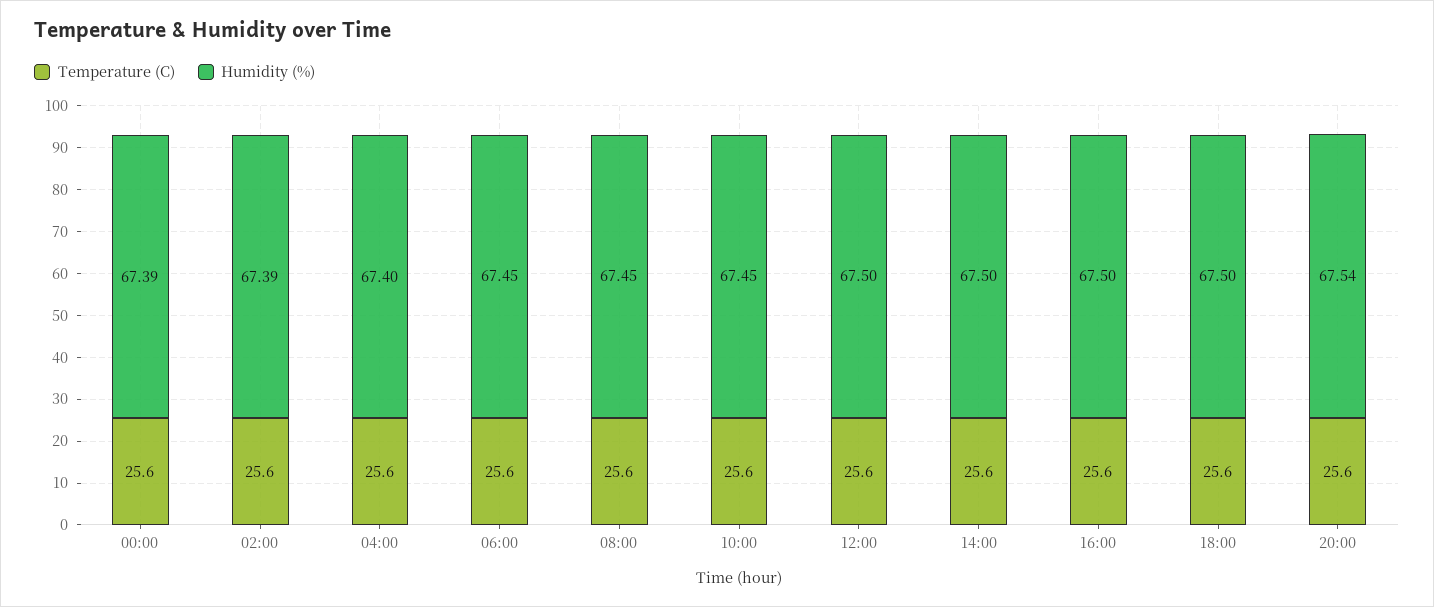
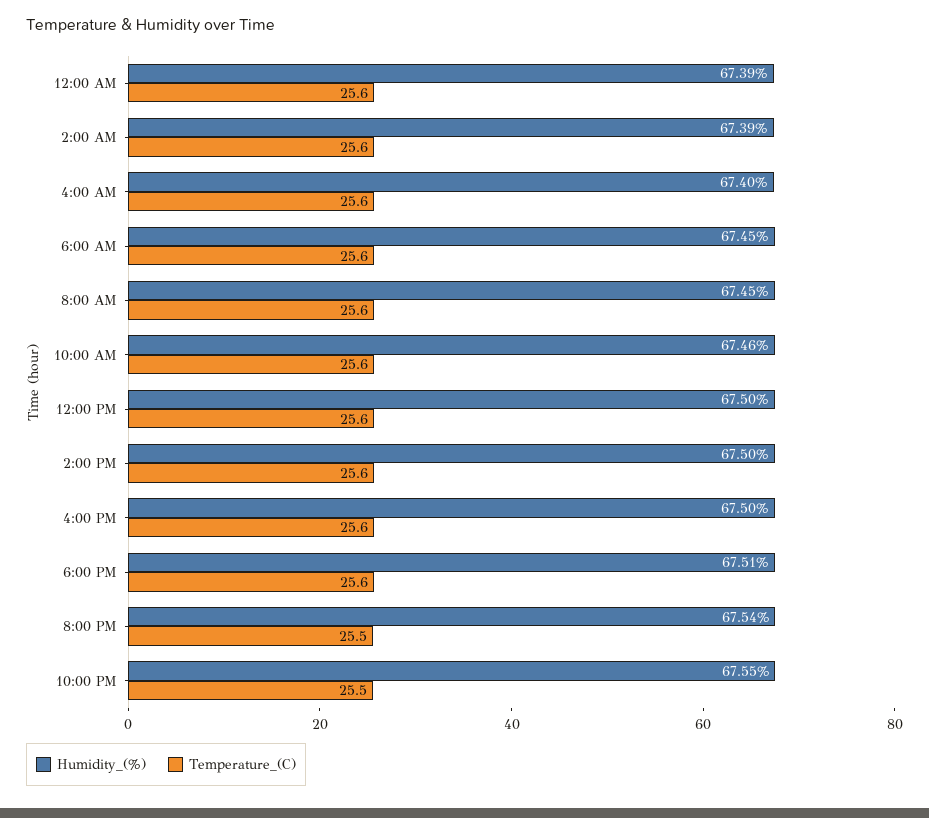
Humidity (%), 10:00: 67.45 -> 67.46
Humidity (%), 18:00: 67.5 -> 67.51
Temperature (C), 20:00: 25.6 -> 25.5
Humidity (%), 10:00 PM: none -> 67.55
Temperature (C), 10:00 PM: none -> 25.5

